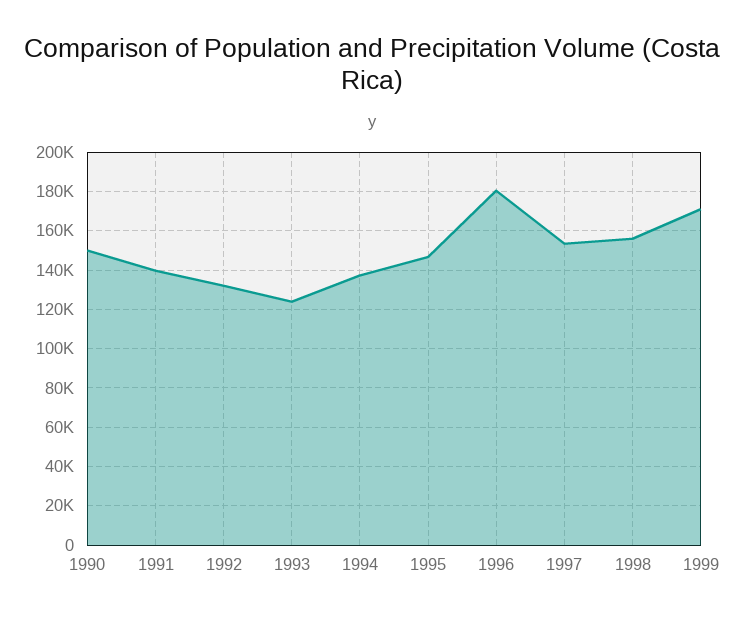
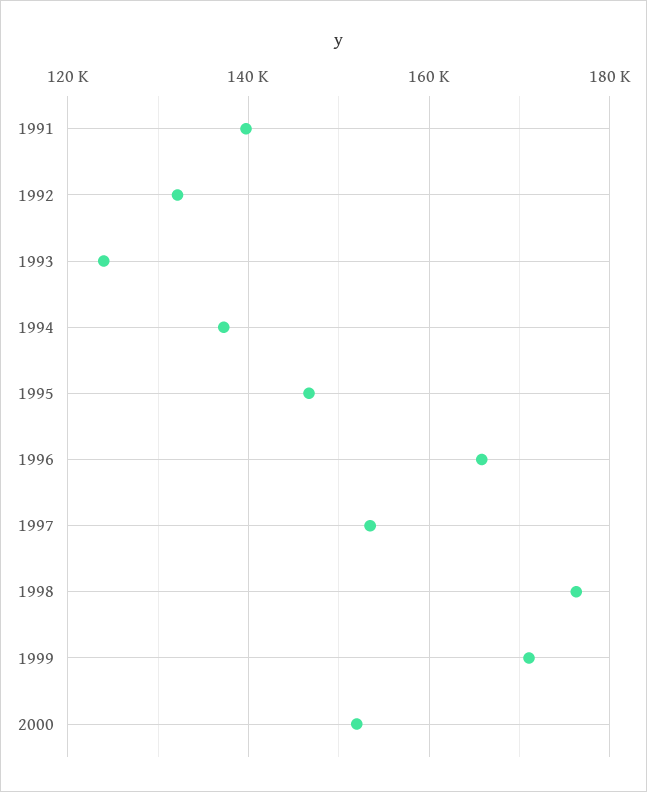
1990: 150000 -> none
1996: 180000 -> 166000
1998: 155000 -> 176000
2000: none -> 152000

